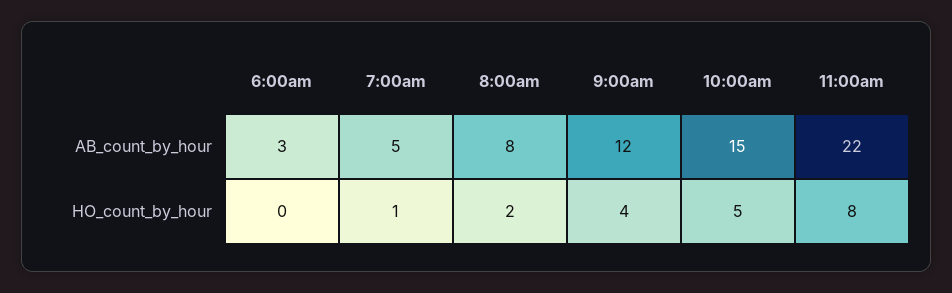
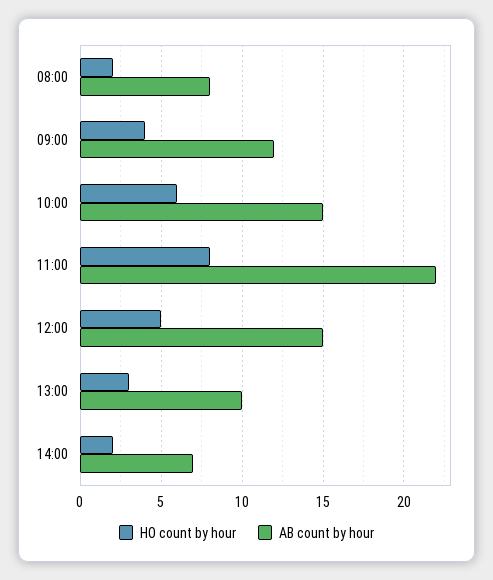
AB_count_by_hour, 6:00am: 3 -> none
AB_count_by_hour, 7:00am: 5 -> none
HO_count_by_hour, 6:00am: 0 -> none
HO_count_by_hour, 7:00am: 1 -> none
HO_count_by_hour, 10:00am: 5 -> 6
HO_count_by_hour, 12:00: none -> 5
AB_count_by_hour, 12:00: none -> 15
HO_count_by_hour, 13:00: none -> 3
AB_count_by_hour, 13:00: none -> 10
HO_count_by_hour, 14:00: none -> 2
AB_count_by_hour, 14:00: none -> 7

